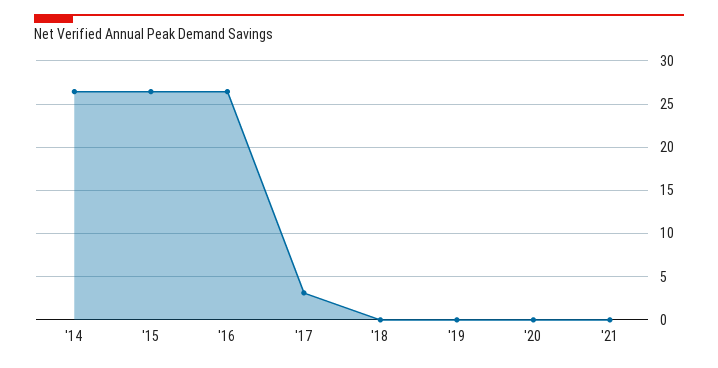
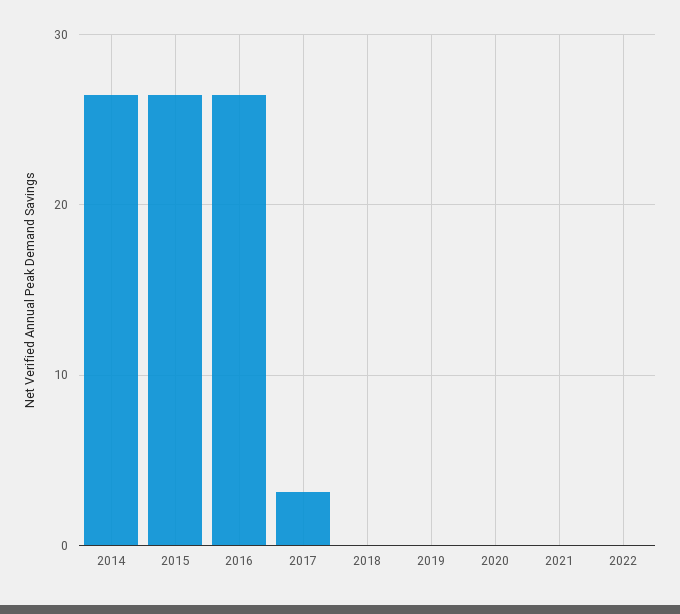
2022: none -> 0

